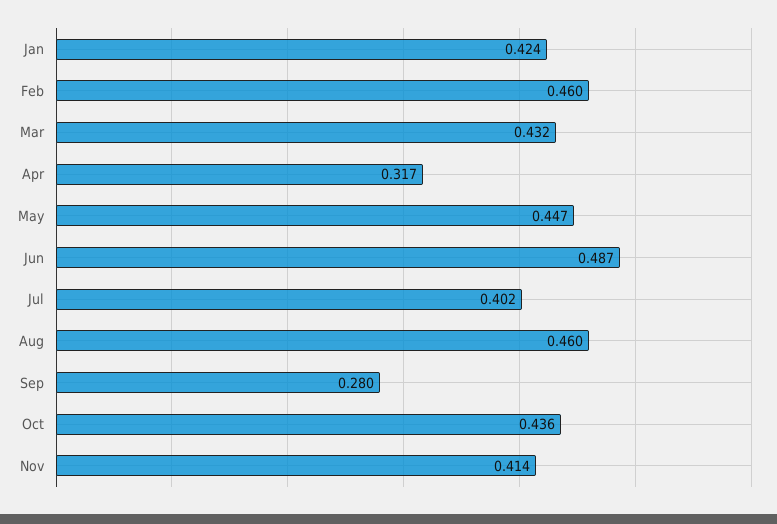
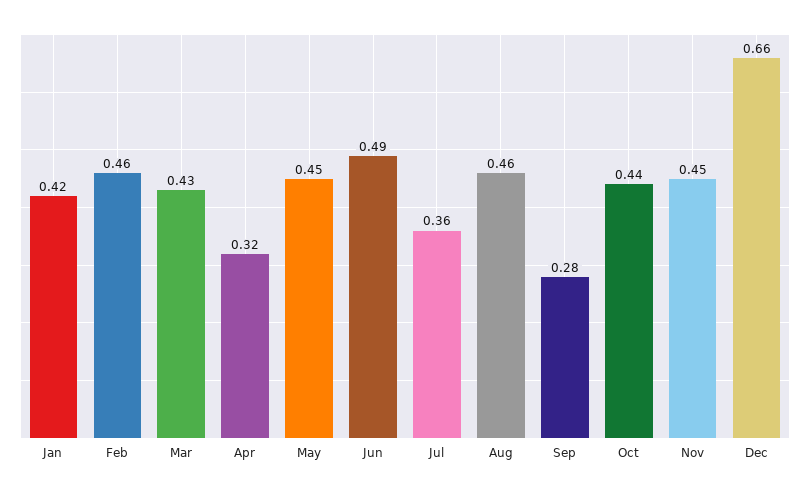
Jul: 0.402 -> 0.36
Nov: 0.414 -> 0.45
Dec: none -> 0.66

